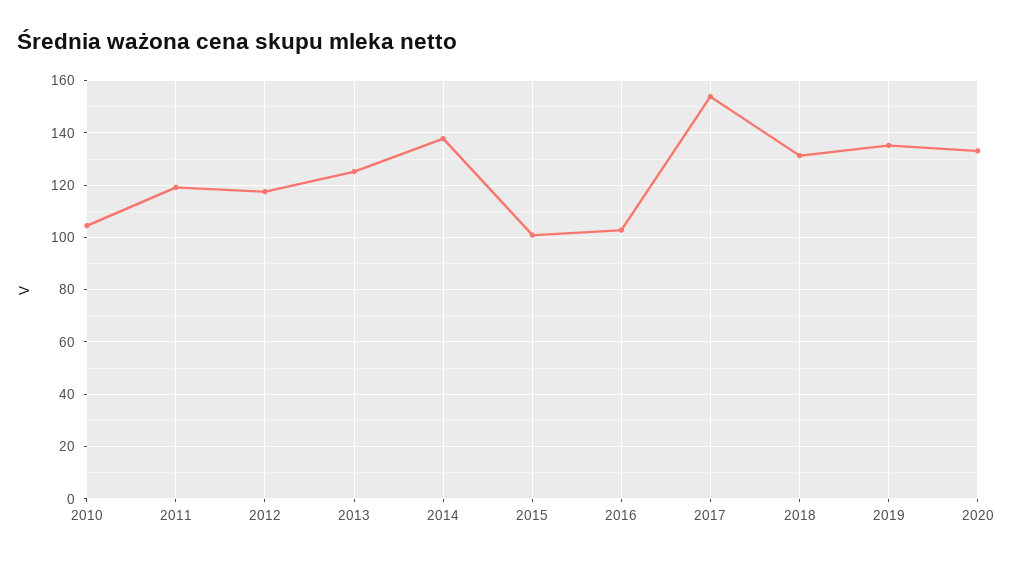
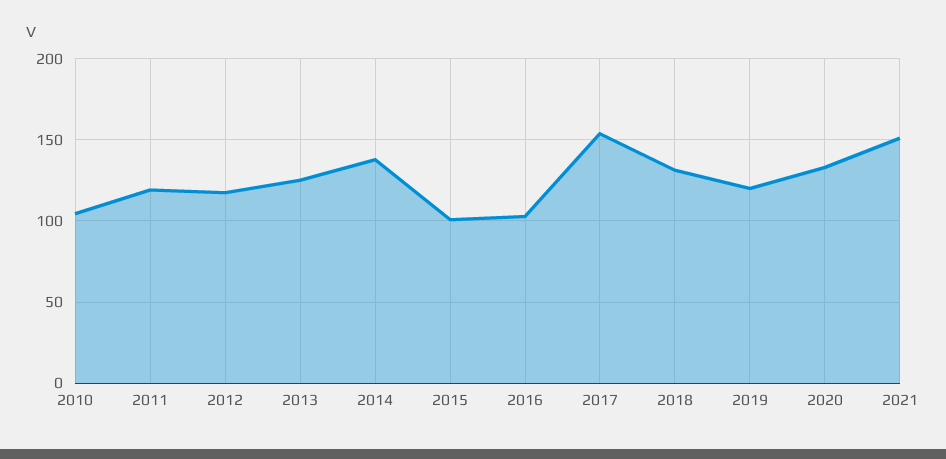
2019: 135 -> 120
2021: none -> 150

